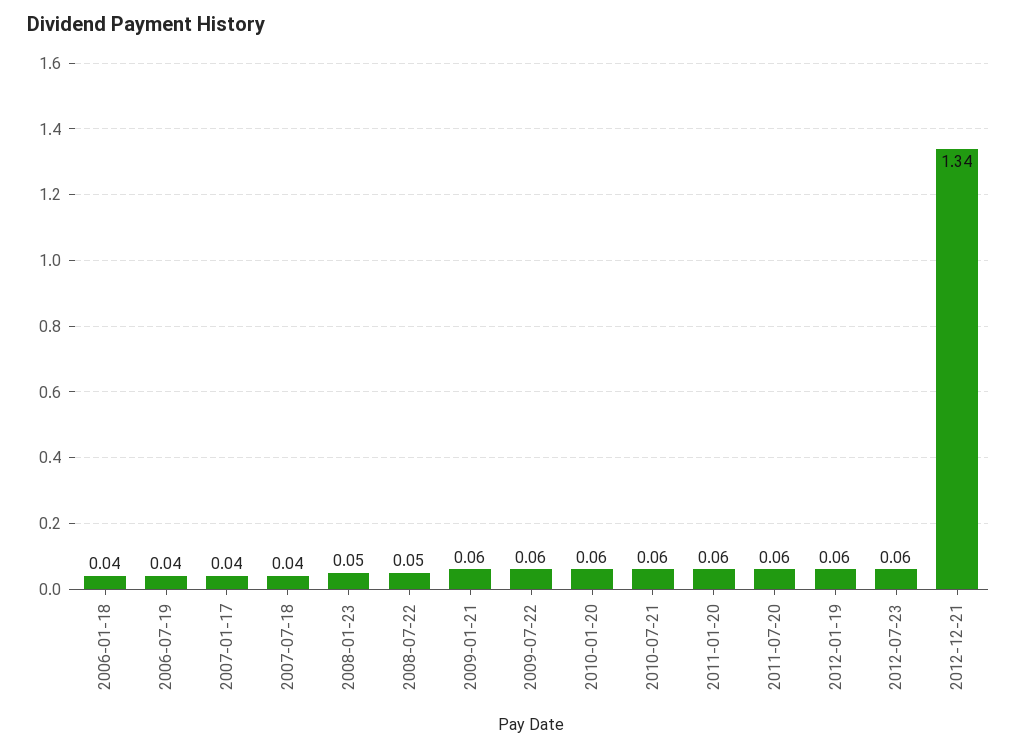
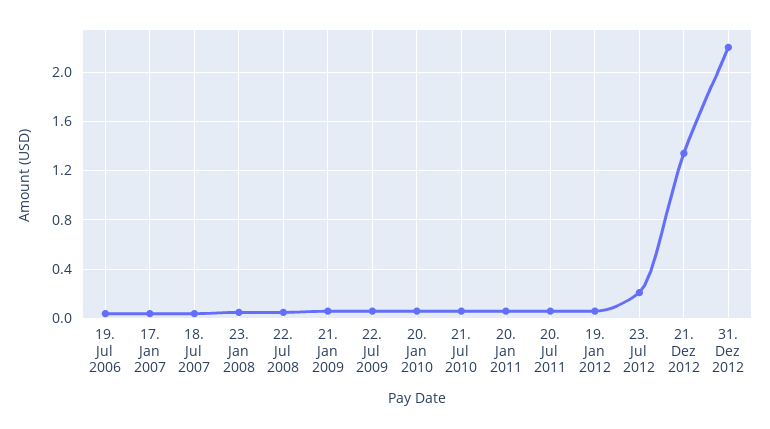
2006-01-18: 0.04 -> none
2012-07-23: 0.06 -> 0.2
31. Dez 2012: none -> 2.2

